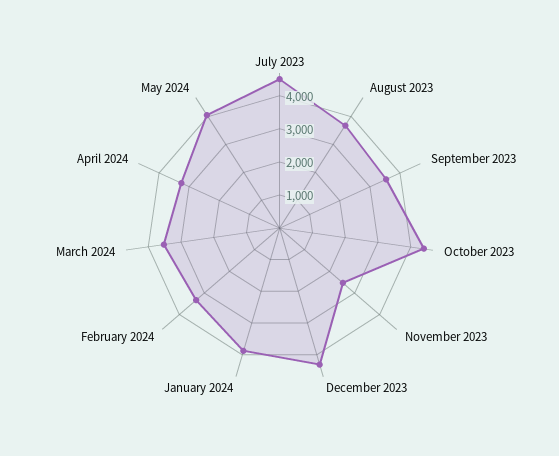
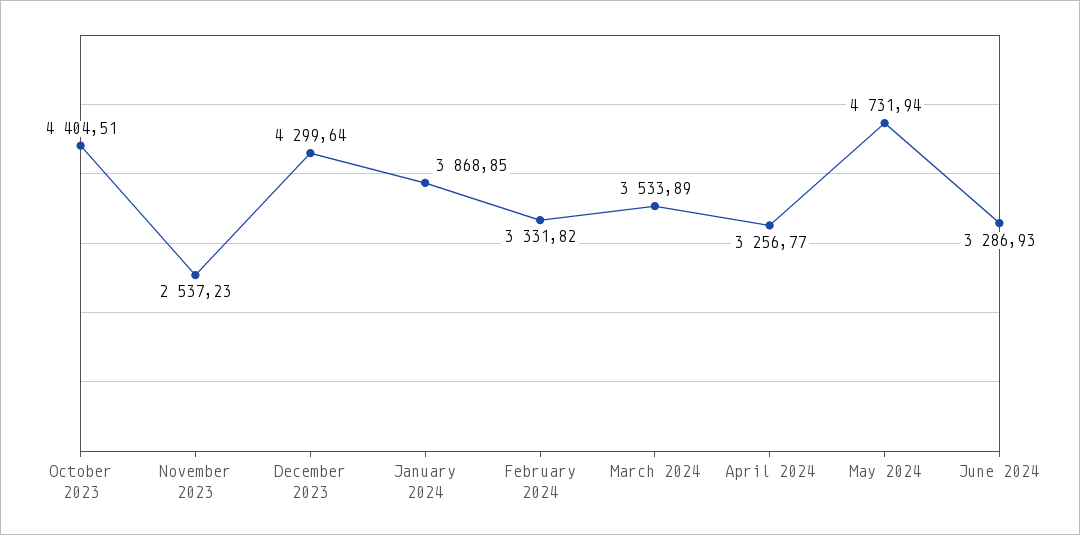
July 2023: 4500 -> none
August 2023: 3750 -> none
September 2023: 3500 -> none
May 2024: 4000 -> 4731.94
June 2024: none -> 3286.93

